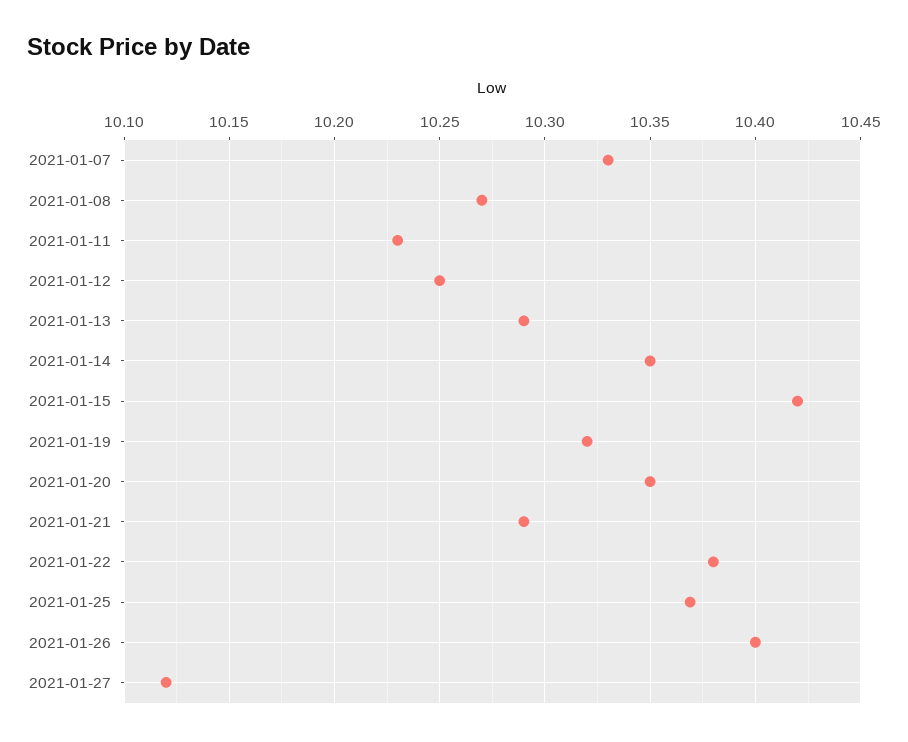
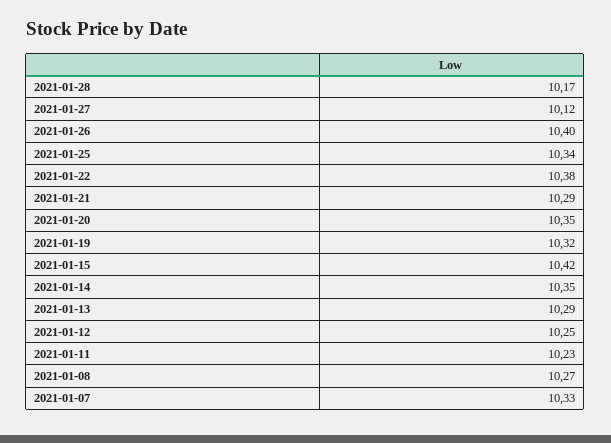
2021-01-25: 10.37 -> 10.34
2021-01-28: none -> 10.17

